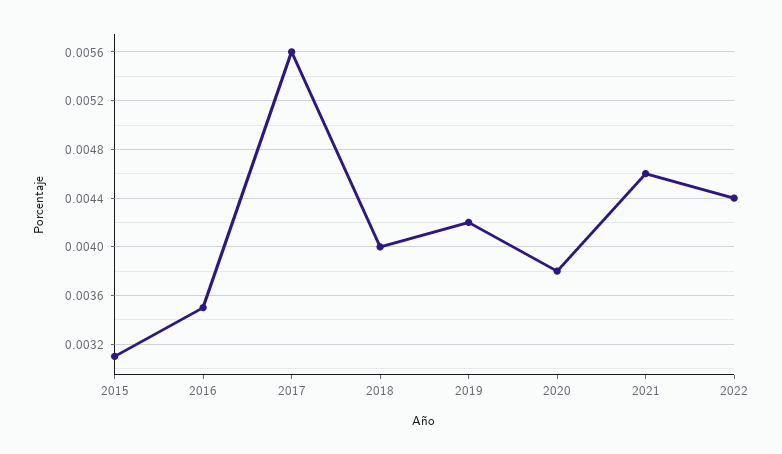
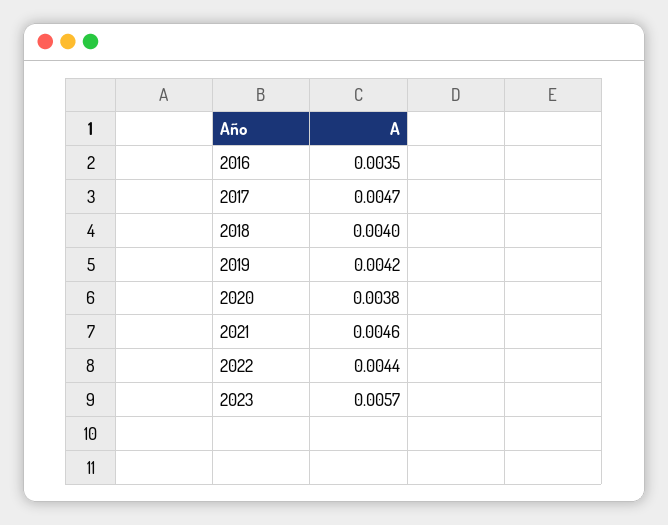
2015: 0.0031 -> none
2017: 0.0056 -> 0.0047
2023: none -> 0.0057

